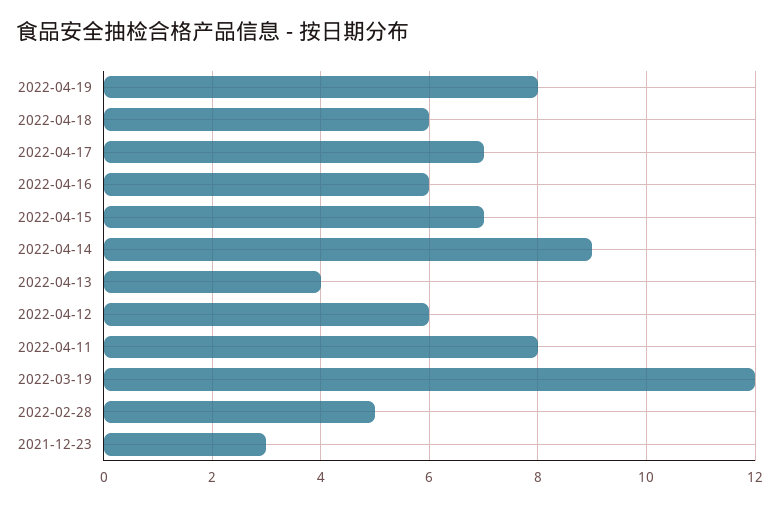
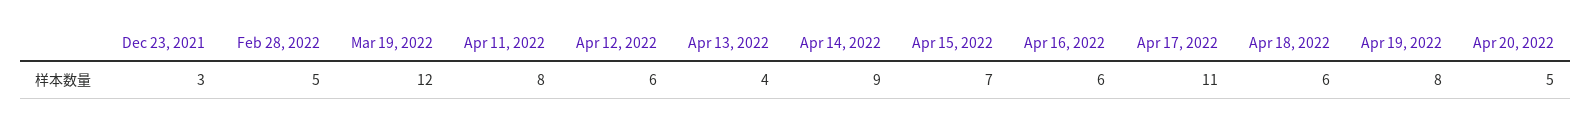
2022-04-17: 7 -> 11
Apr 20, 2022: none -> 5

